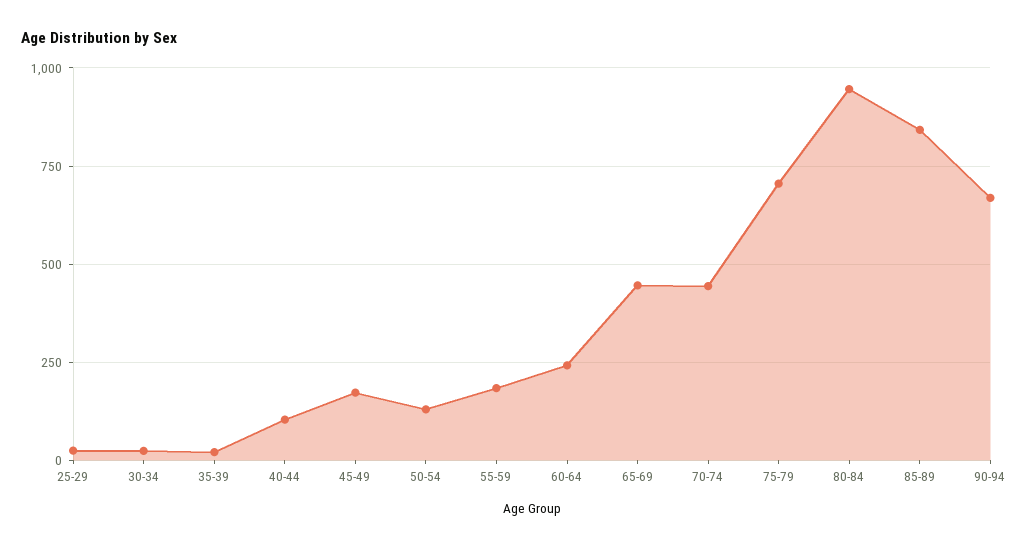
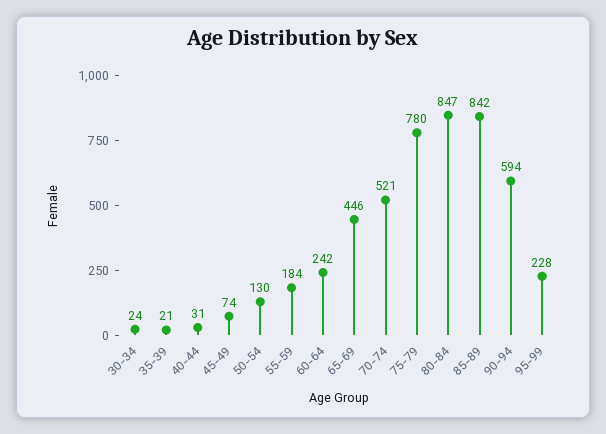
25-29: 25 -> none
40-44: 100 -> 31
45-49: 175 -> 74
70-74: 450 -> 521
75-79: 700 -> 780
80-84: 950 -> 847
90-94: 675 -> 594
95-99: none -> 228

